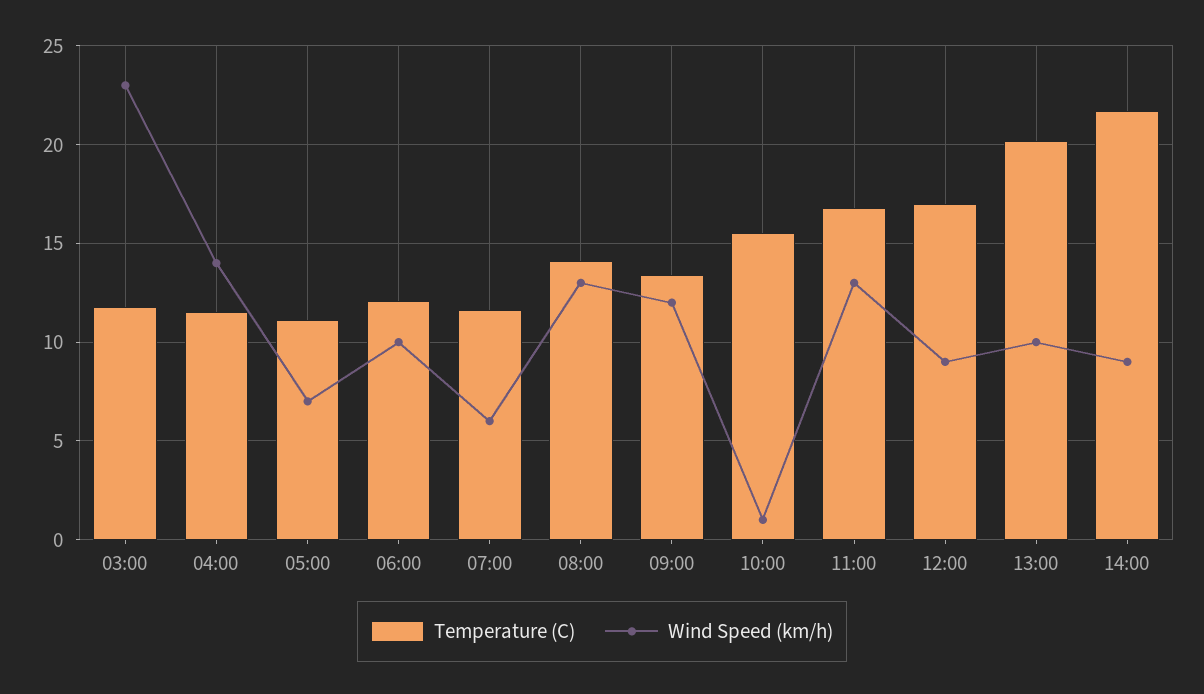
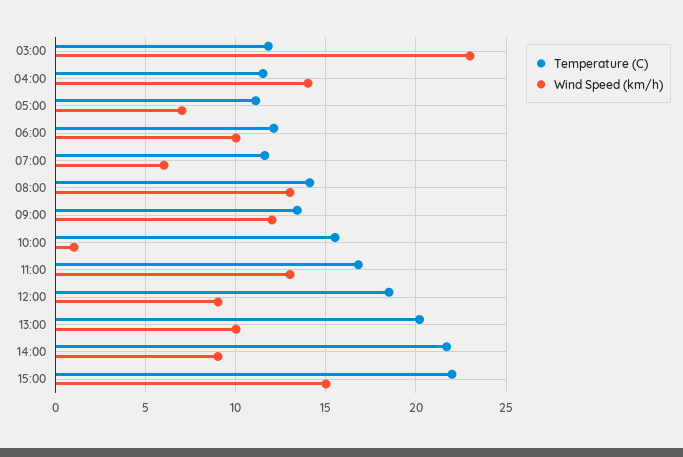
Temperature (C), 12:00: 17 -> 18.5
Temperature (C), 15:00: none -> 22
Wind Speed (km/h), 15:00: none -> 15

